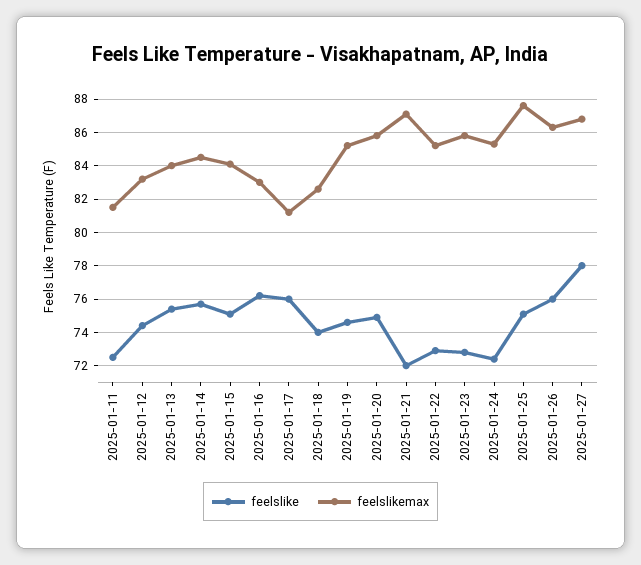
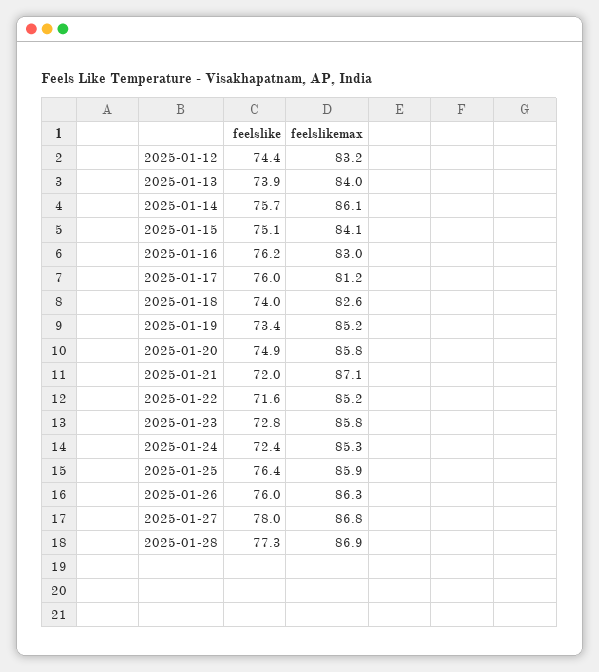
feelslike, 2025-01-11: 72.5 -> none
feelslikemax, 2025-01-11: 81.5 -> none
feelslike, 2025-01-13: 75.5 -> 73.9
feelslikemax, 2025-01-14: 84.5 -> 86.1
feelslike, 2025-01-19: 74.5 -> 73.4
feelslike, 2025-01-22: 73 -> 71.6
feelslike, 2025-01-25: 75 -> 76.4
feelslikemax, 2025-01-25: 87.5 -> 85.9
feelslike, 2025-01-28: none -> 77.3
feelslikemax, 2025-01-28: none -> 86.9

